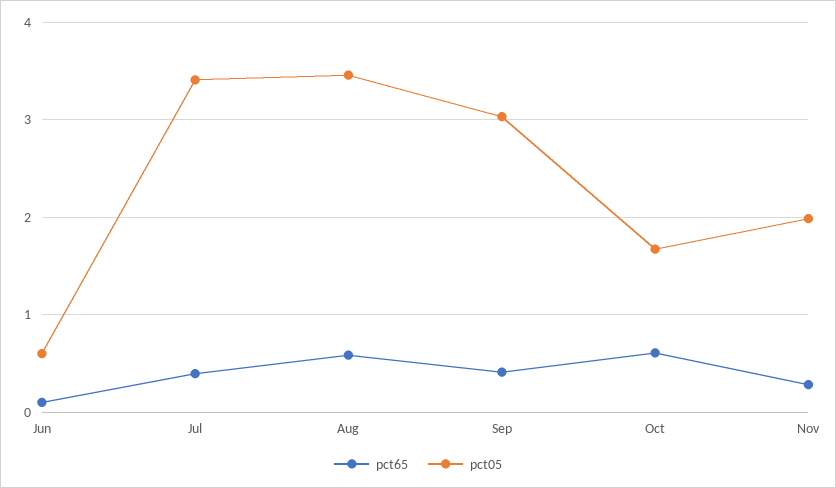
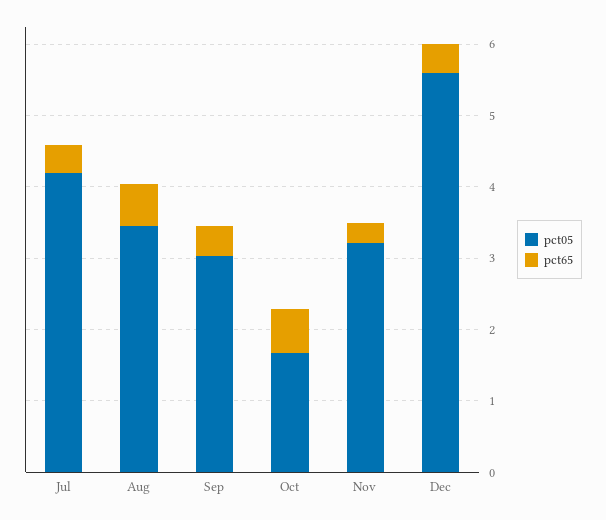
pct65, Jun: 0.1 -> none
pct05, Jun: 0.6 -> none
pct05, Jul: 3.4 -> 4.2
pct05, Nov: 2 -> 3.2
pct05, Dec: none -> 5.6
pct65, Dec: none -> 0.4

